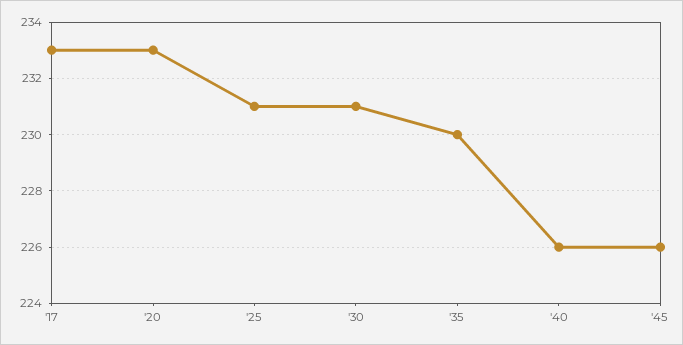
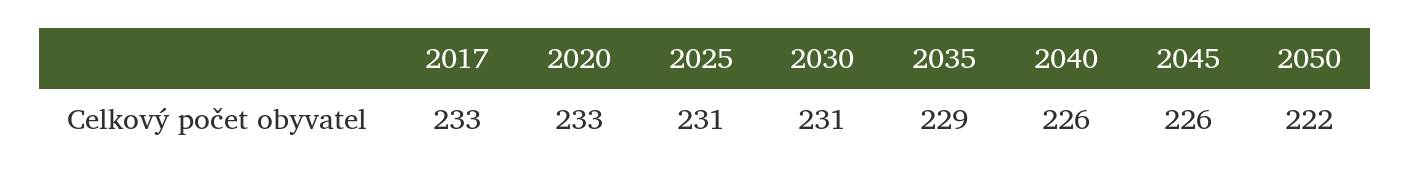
'35: 230 -> 229
2050: none -> 222

